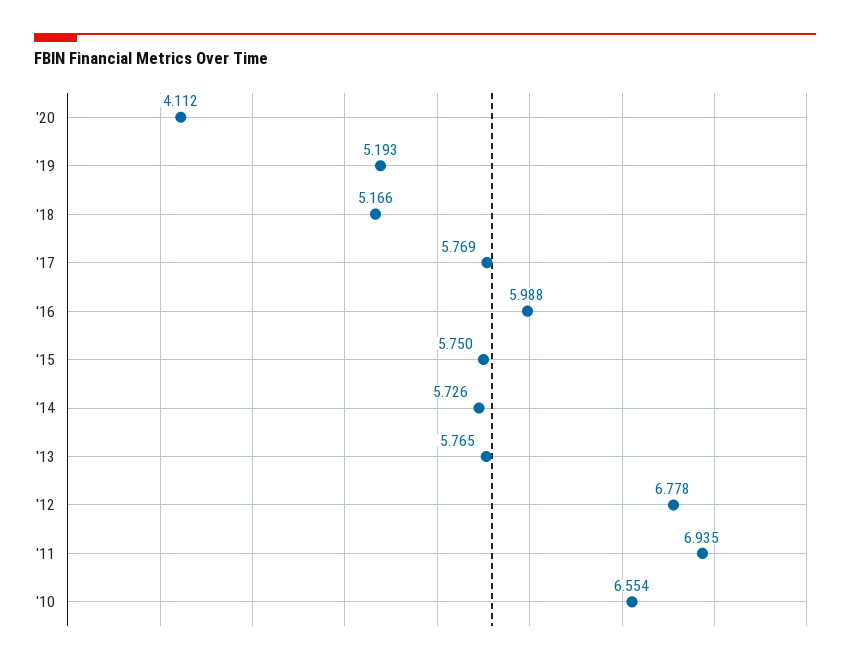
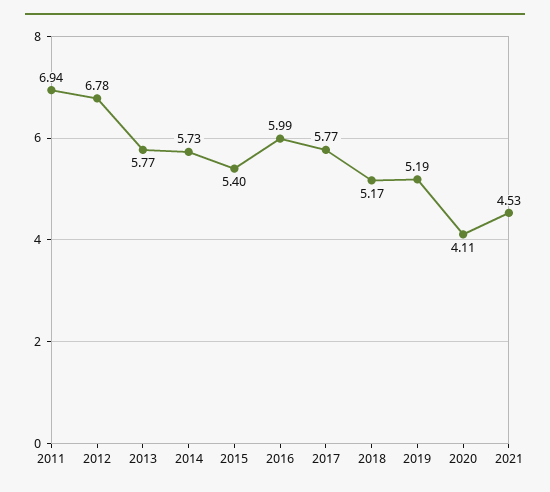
'15: 5.75 -> 5.4
'10: 6.554 -> none
2021: none -> 4.53

